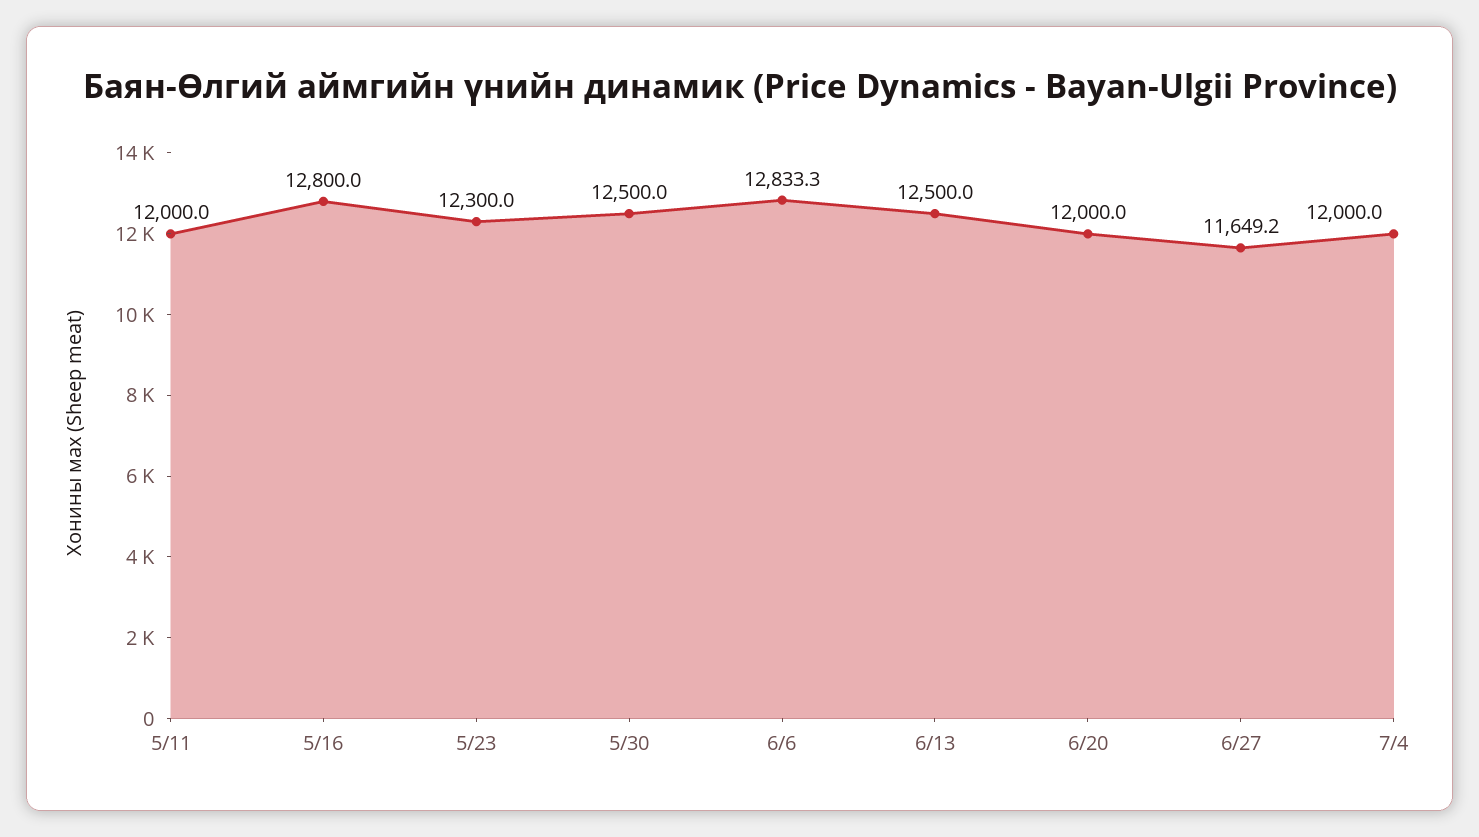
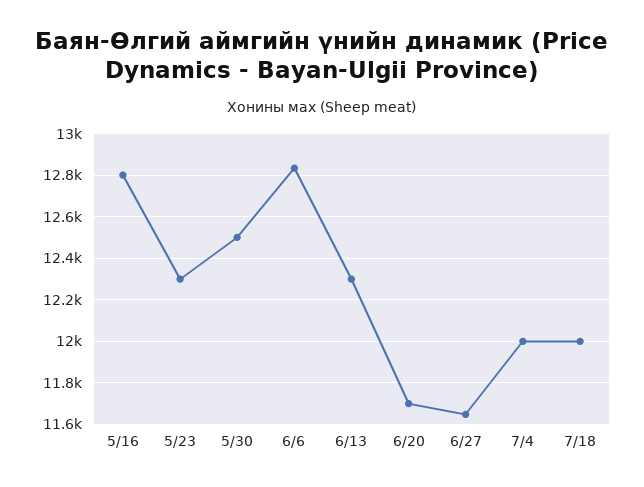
5/11: 12000 -> none
6/13: 12500 -> 12300
6/20: 12000 -> 11700
7/18: none -> 12000

